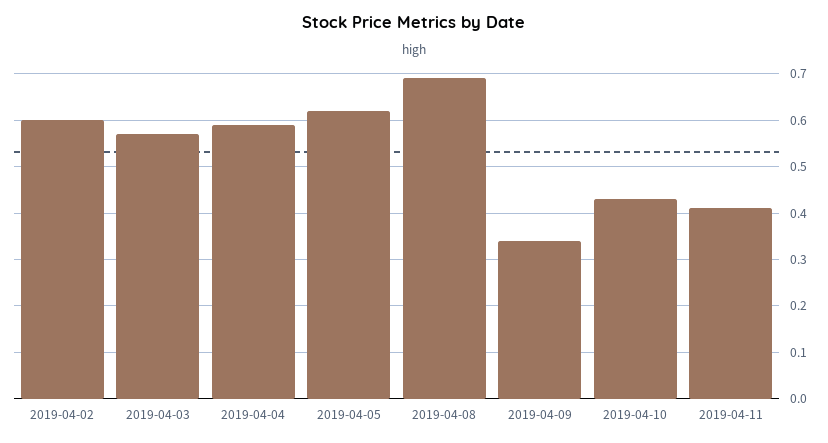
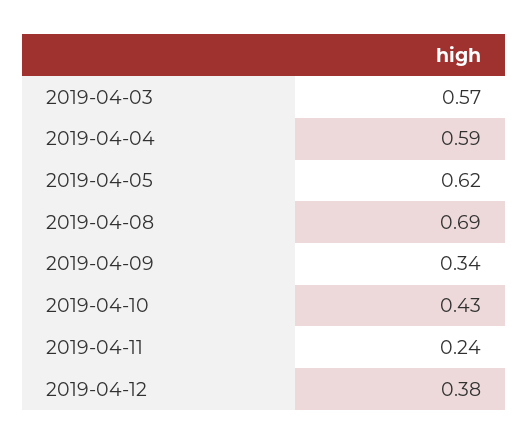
2019-04-02: 0.6 -> none
2019-04-11: 0.4 -> 0.24
2019-04-12: none -> 0.38

